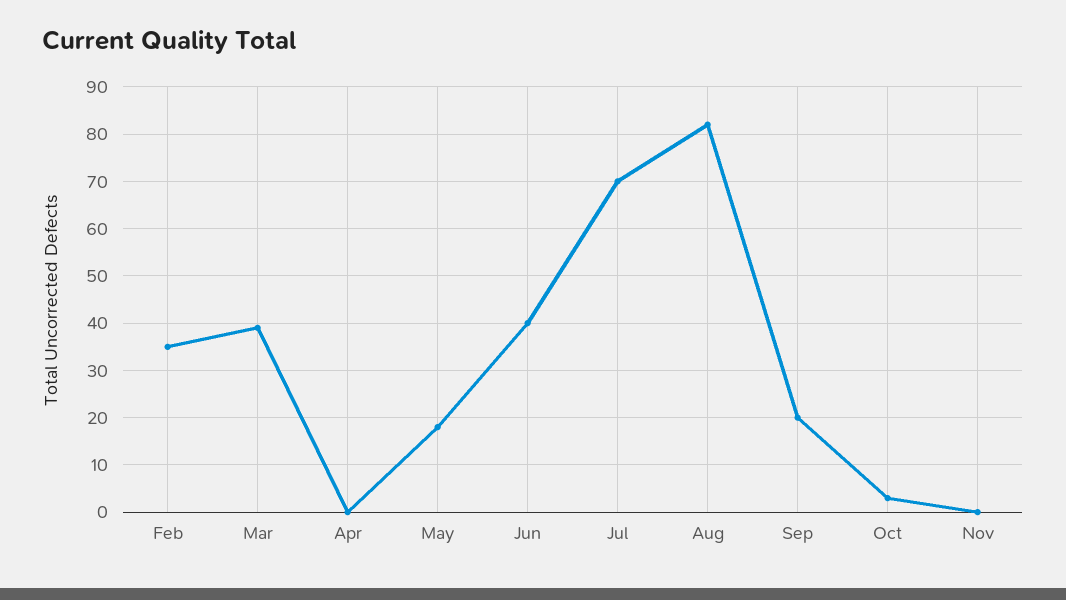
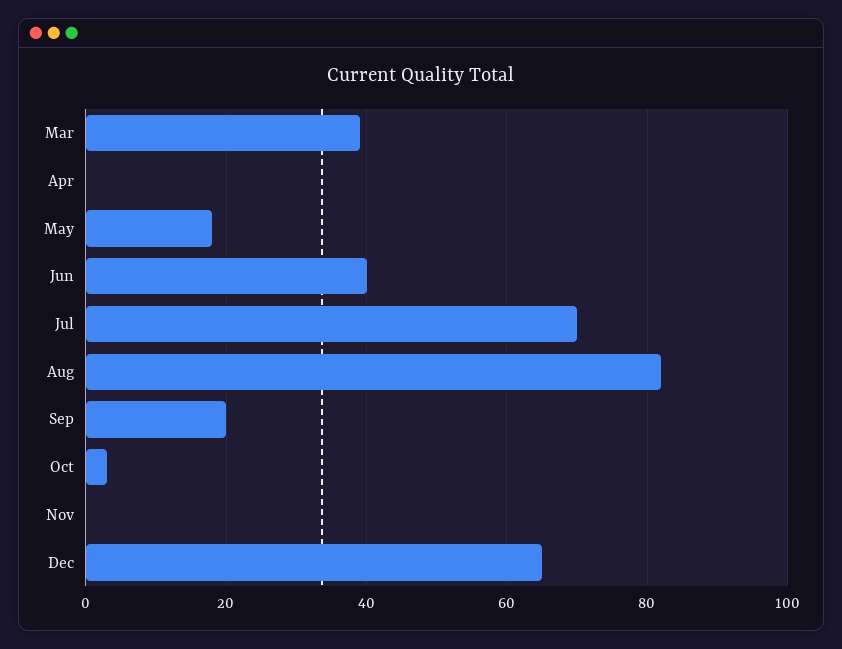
Feb: 35 -> none
Dec: none -> 65

